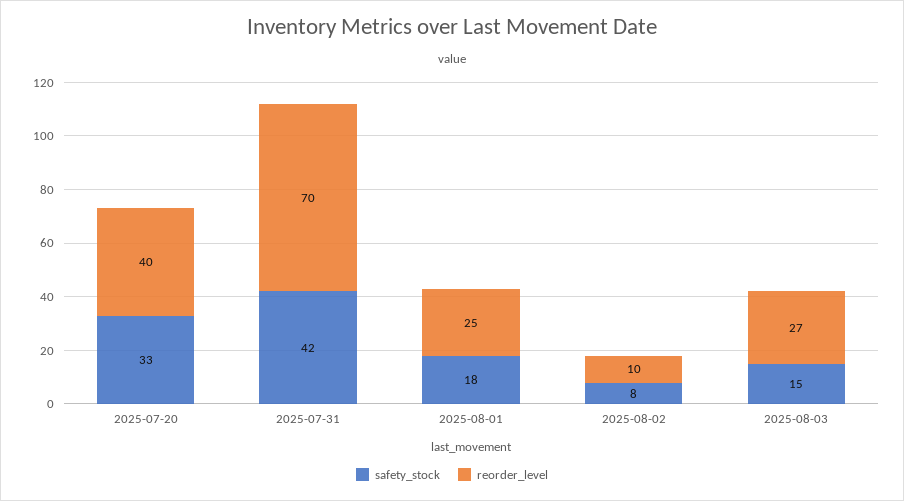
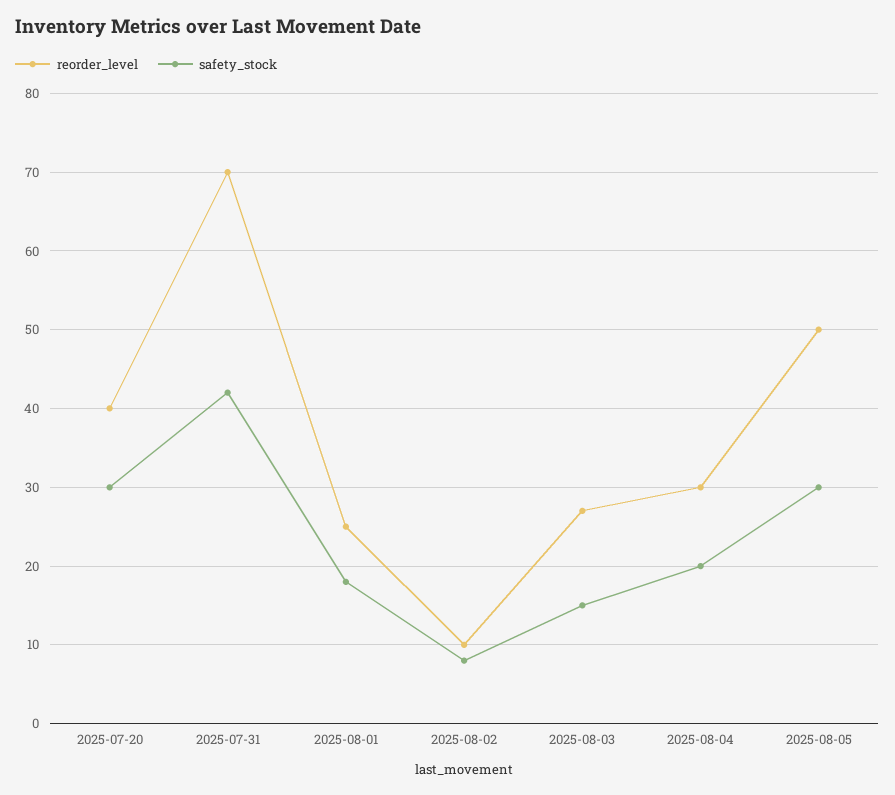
safety_stock, 2025-07-20: 33 -> 30
reorder_level, 2025-08-04: none -> 30
safety_stock, 2025-08-04: none -> 20
reorder_level, 2025-08-05: none -> 50
safety_stock, 2025-08-05: none -> 30

